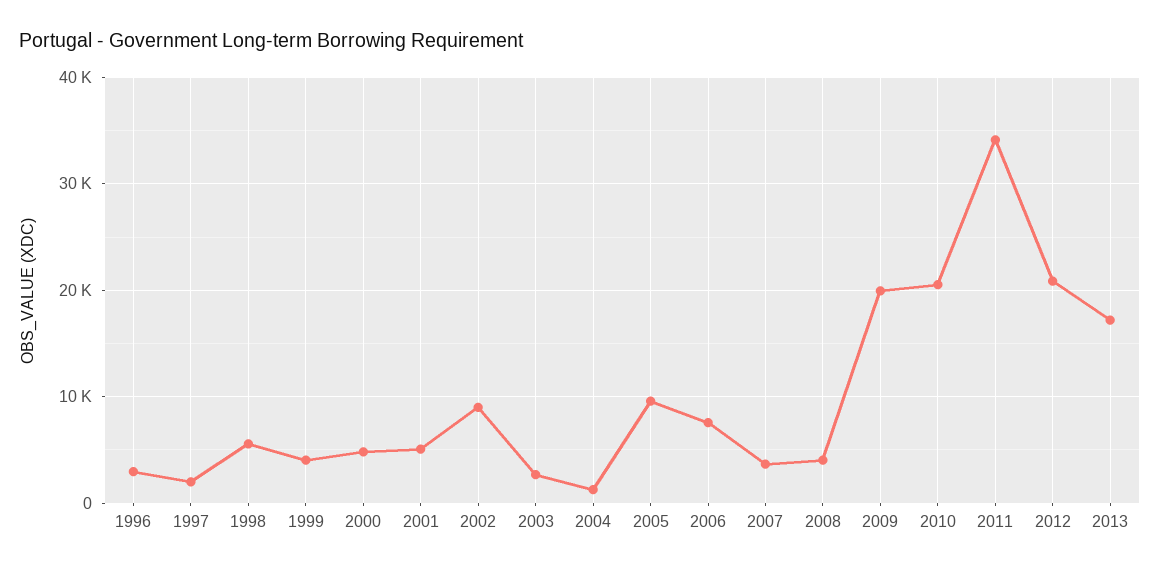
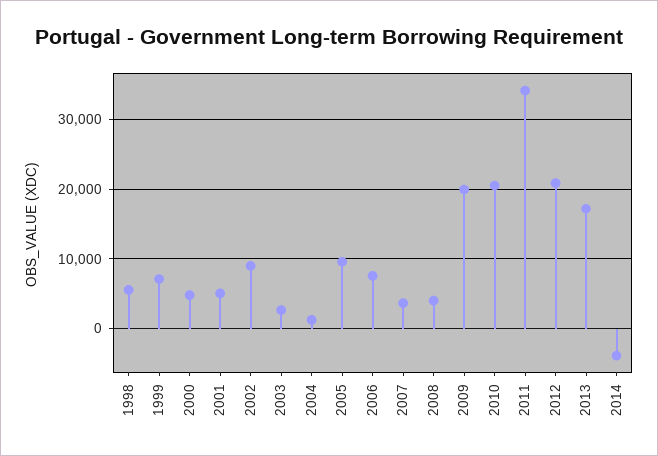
1996: 3000 -> none
1997: 2000 -> none
1999: 4000 -> 7000
2014: none -> -4000

